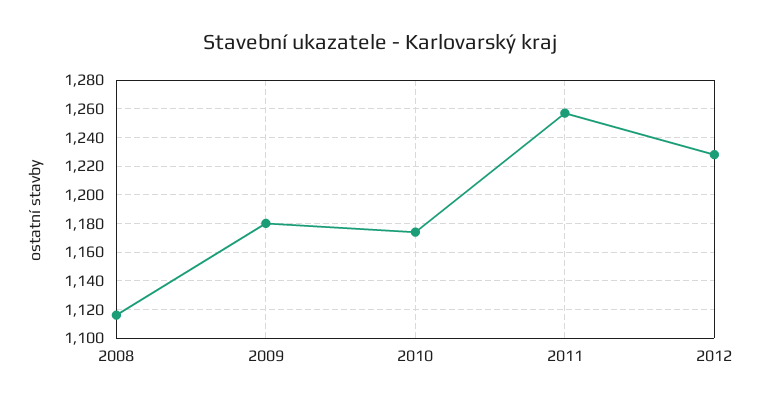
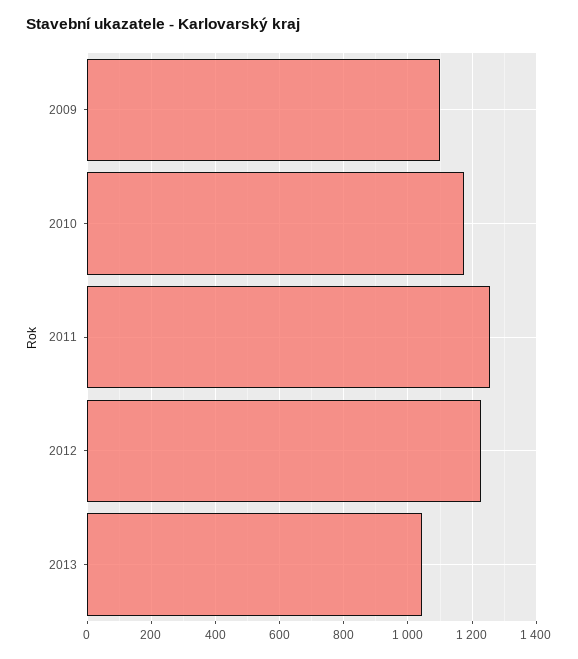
2008: 1115 -> none
2009: 1180 -> 1100
2013: none -> 1040

